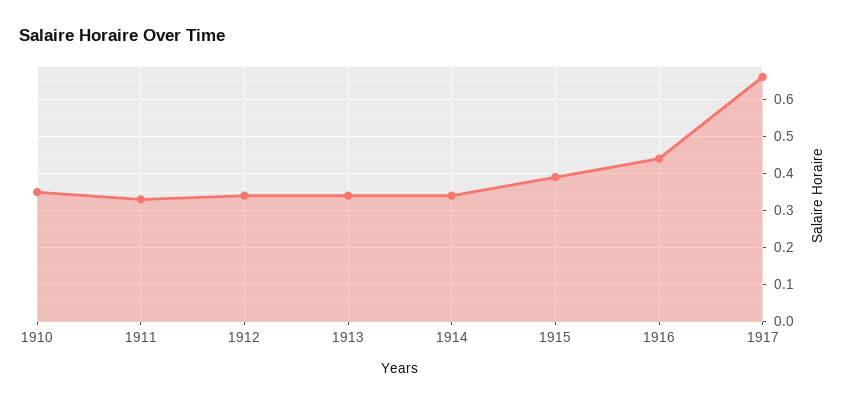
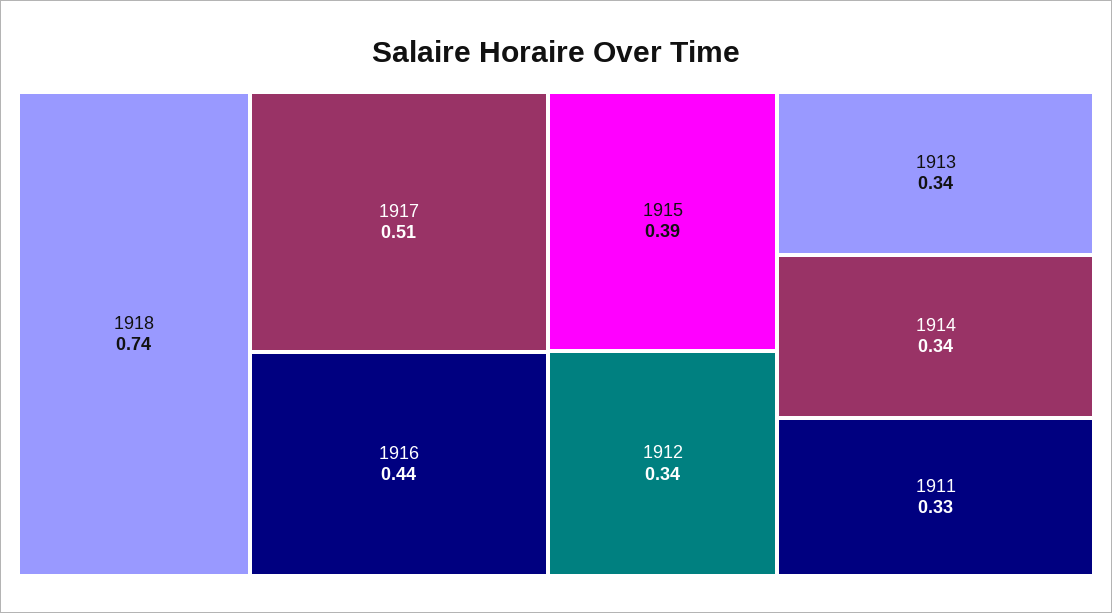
1910: 0.35 -> none
1917: 0.65 -> 0.51
1918: none -> 0.74

